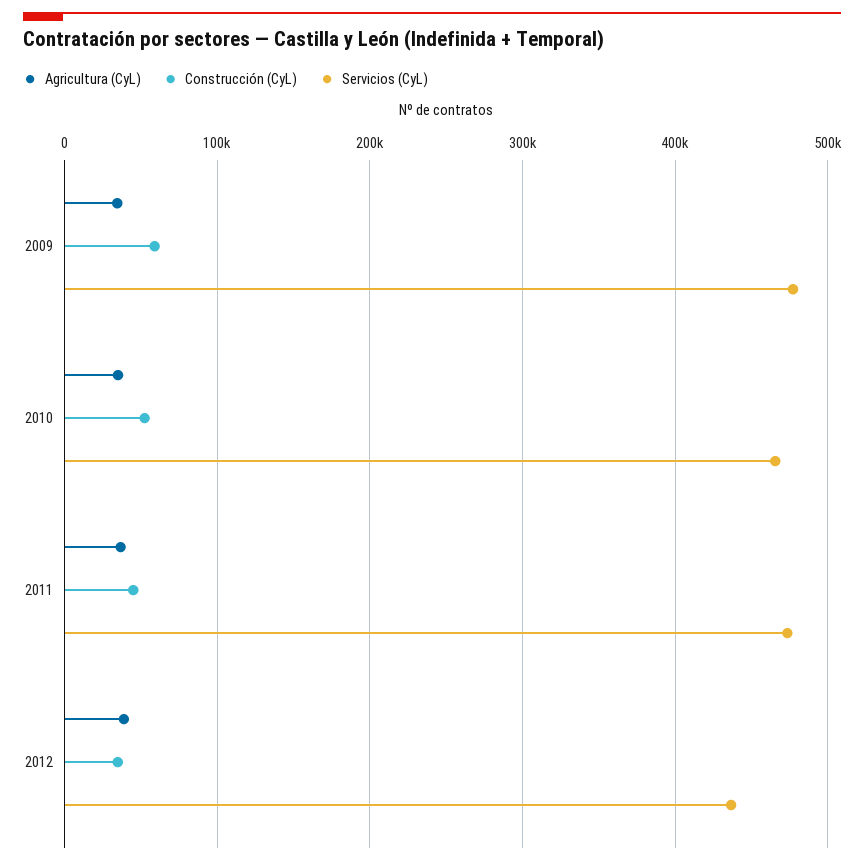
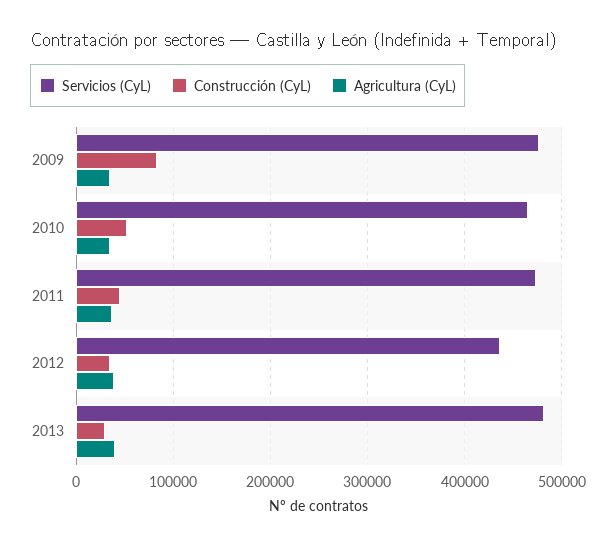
Construcción (CyL), 2009: 60000 -> 80000
Servicios (CyL), 2013: none -> 480000
Construcción (CyL), 2013: none -> 30000
Agricultura (CyL), 2013: none -> 40000

